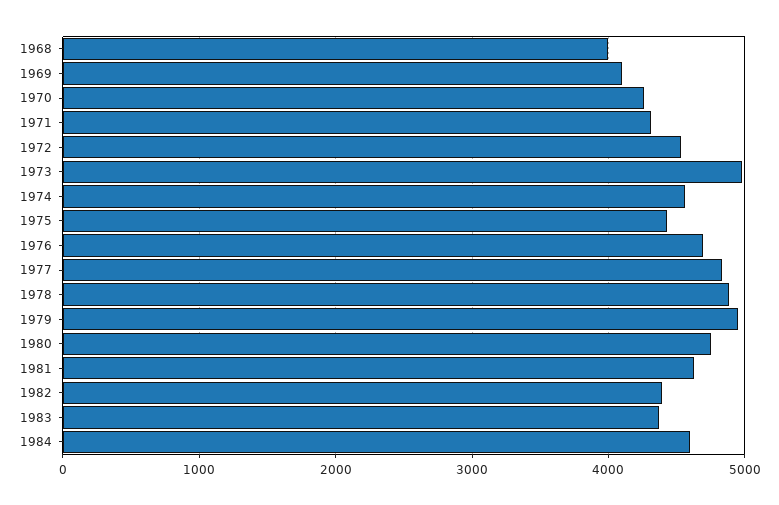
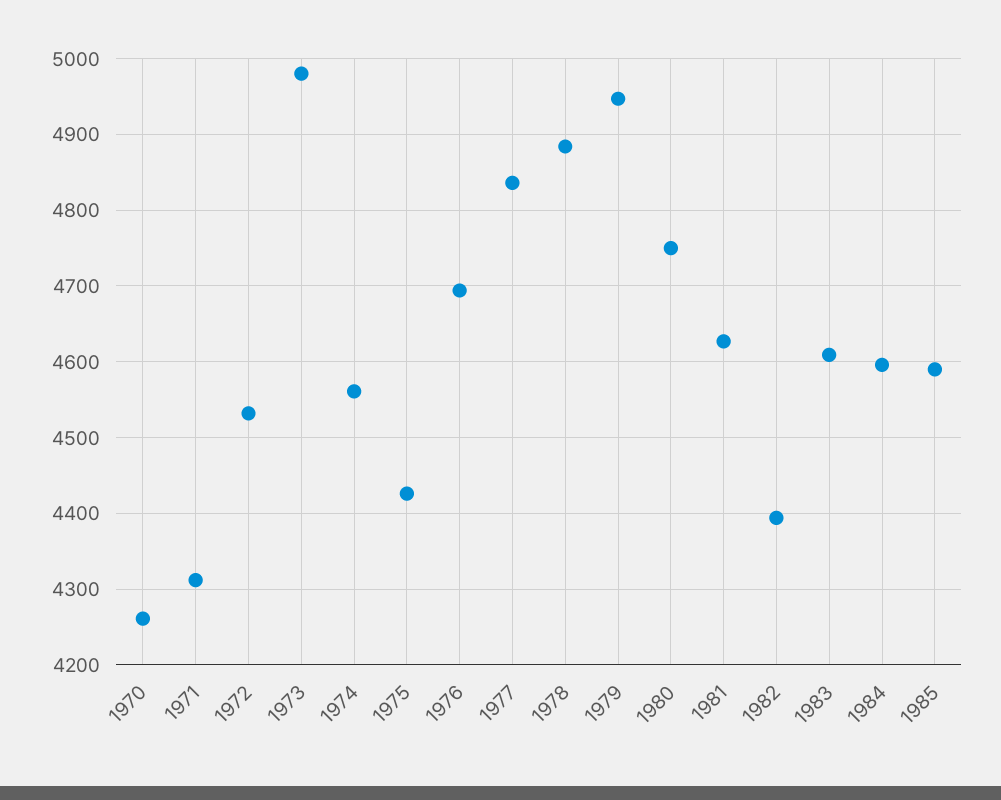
1968: 4000 -> none
1969: 4100 -> none
1983: 4400 -> 4610
1985: none -> 4590

